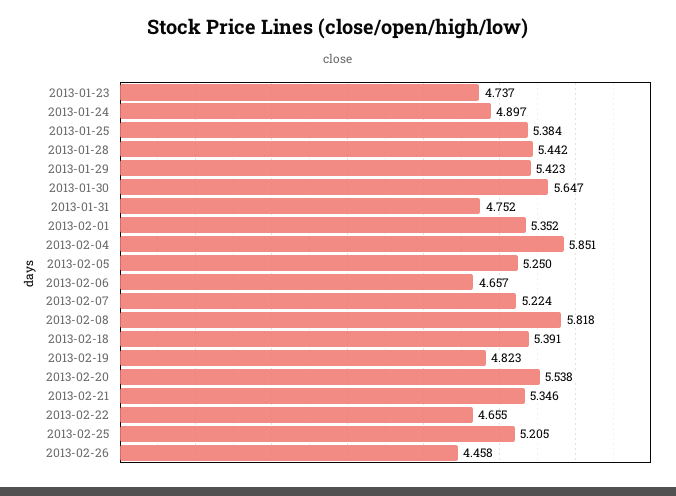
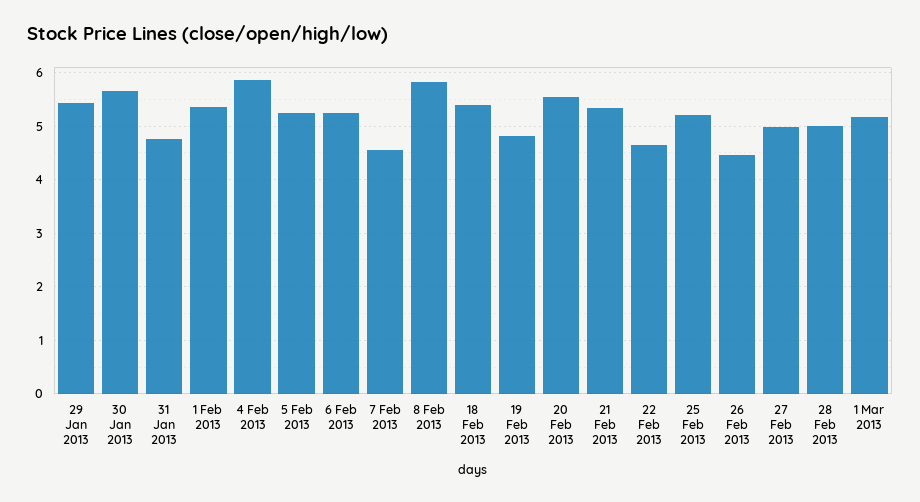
2013-01-23: 4.737 -> none
2013-01-24: 4.897 -> none
2013-01-25: 5.384 -> none
2013-01-28: 5.442 -> none
2013-02-06: 4.657 -> 5.2
2013-02-07: 5.224 -> 4.6
27 Feb 2013: none -> 5
28 Feb 2013: none -> 5
1 Mar 2013: none -> 5.2

